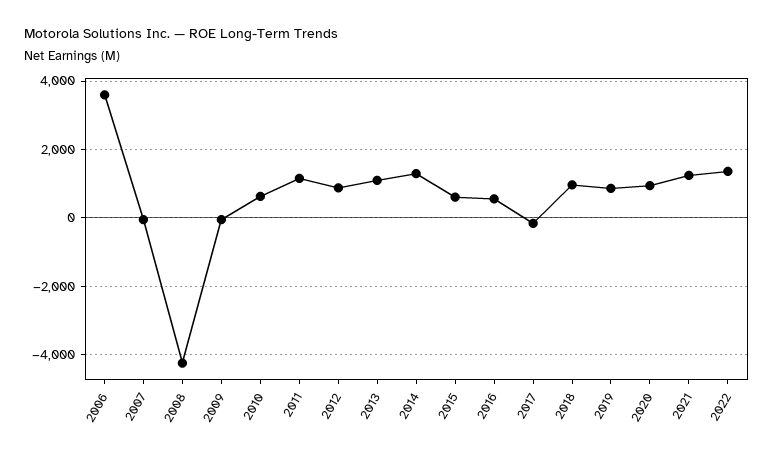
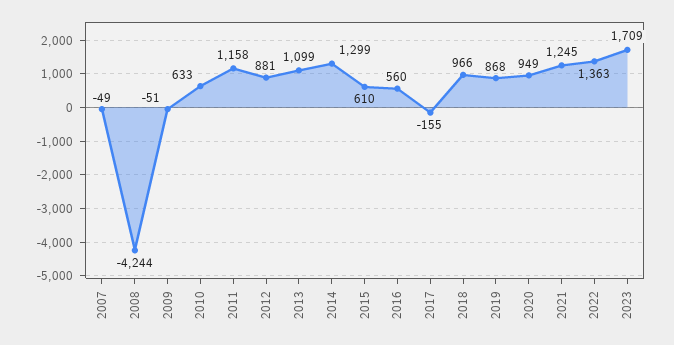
2006: 3600 -> none
2023: none -> 1709

